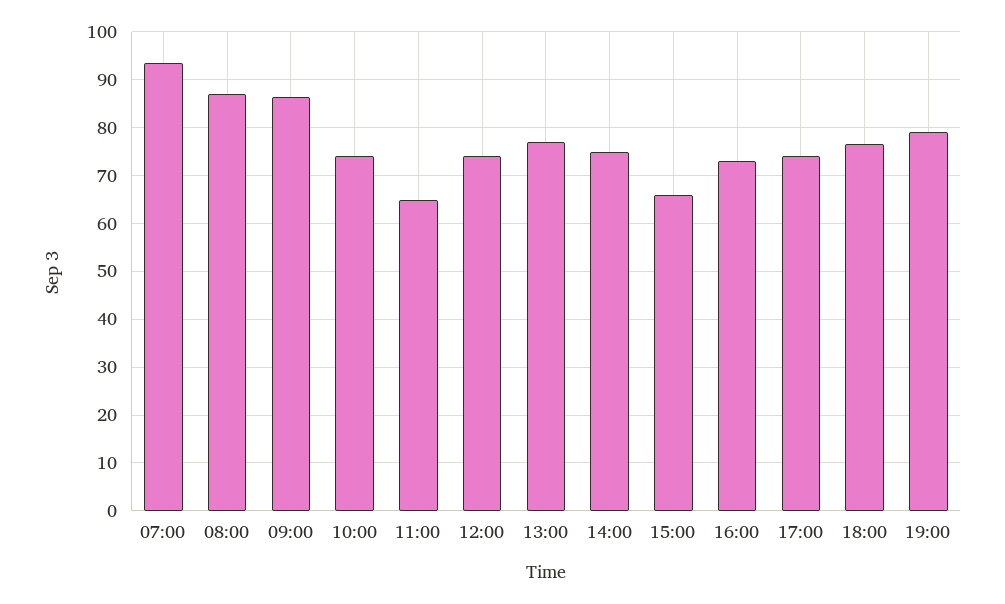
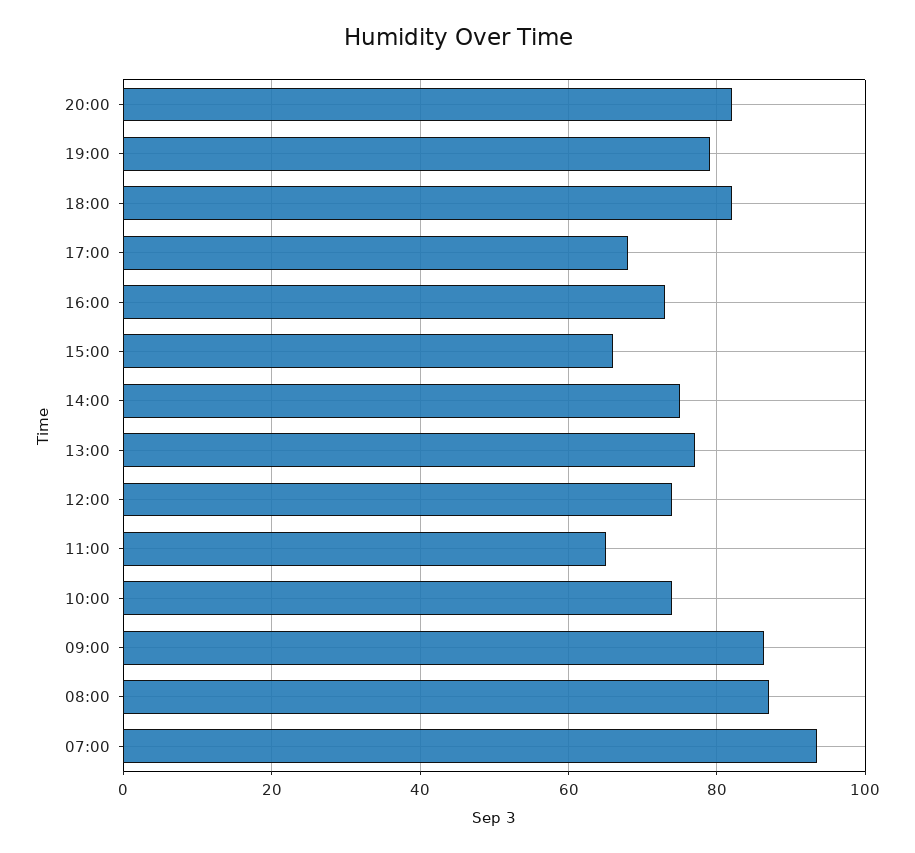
17:00: 74 -> 68
18:00: 76 -> 82
20:00: none -> 82

